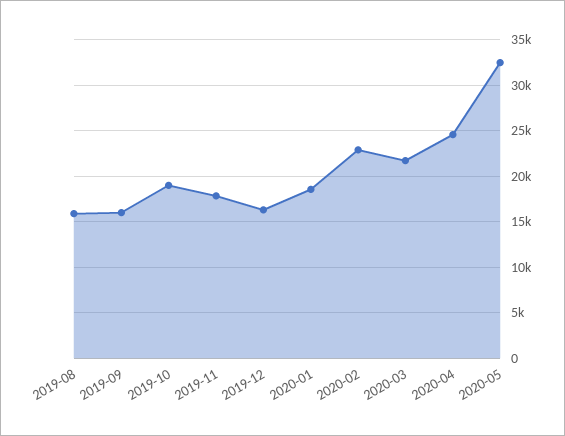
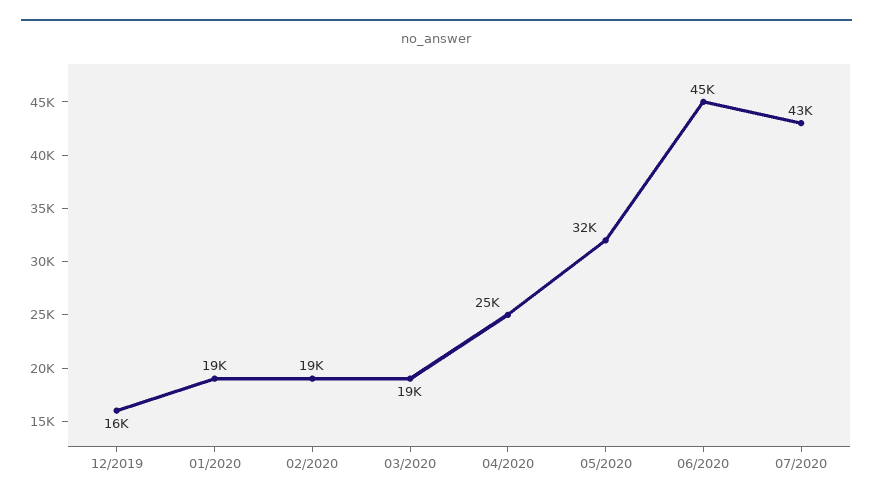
2019-08: 16000 -> none
2019-09: 16000 -> none
2019-10: 19000 -> none
2019-11: 18000 -> none
2020-02: 23000 -> 19000
2020-03: 22000 -> 19000
06/2020: none -> 45000
07/2020: none -> 43000

